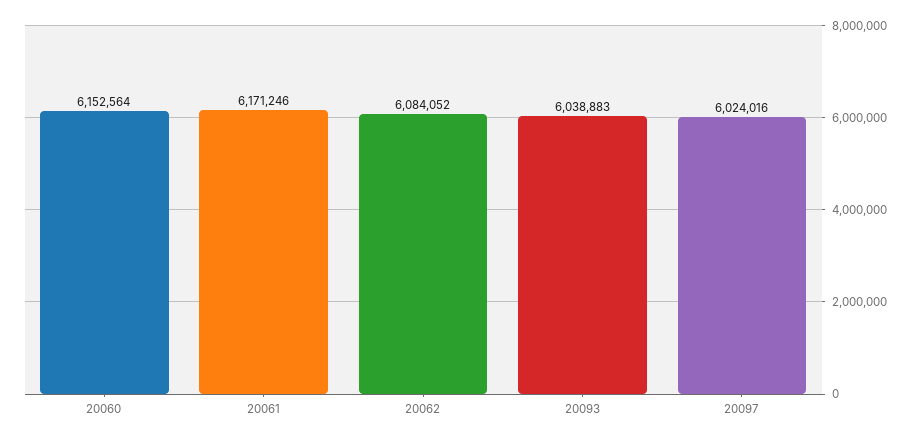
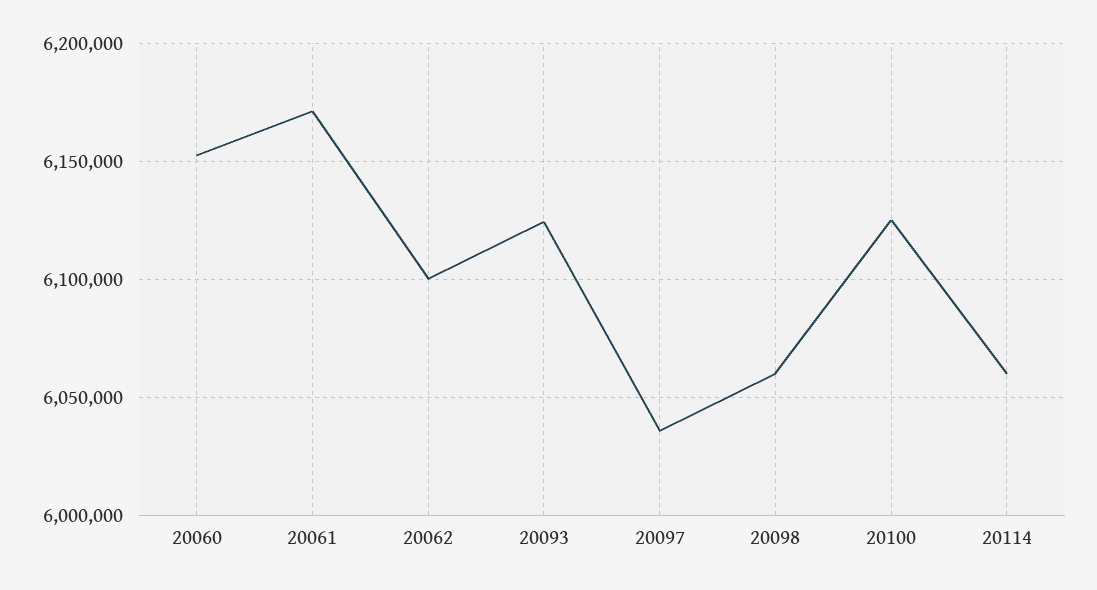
20062: 6084052 -> 6100000
20093: 6038883 -> 6125000
20097: 6024016 -> 6035000
20098: none -> 6060000
20100: none -> 6125000
20114: none -> 6060000

